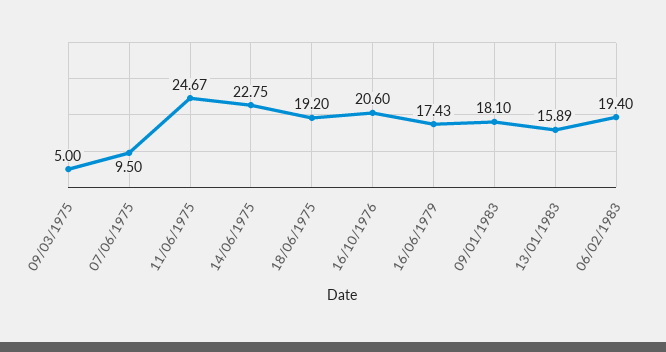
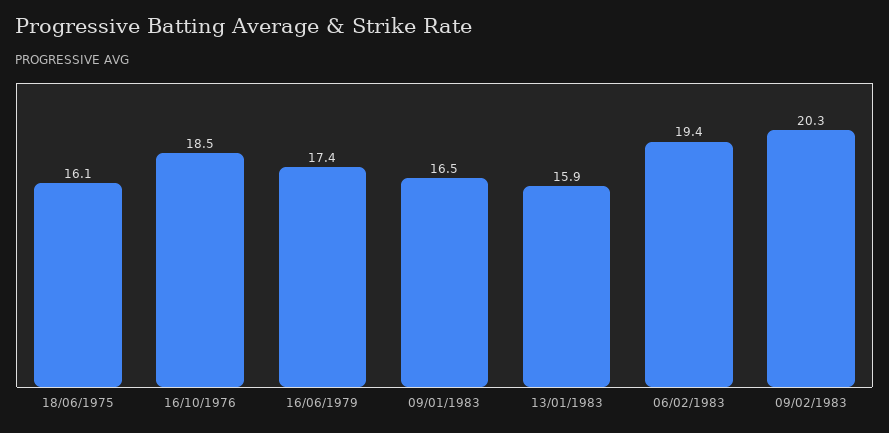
09/03/1975: 5 -> none
07/06/1975: 9.5 -> none
11/06/1975: 24.67 -> none
14/06/1975: 22.75 -> none
18/06/1975: 19.2 -> 16.1
16/10/1976: 20.6 -> 18.5
09/01/1983: 18.1 -> 16.5
09/02/1983: none -> 20.3

